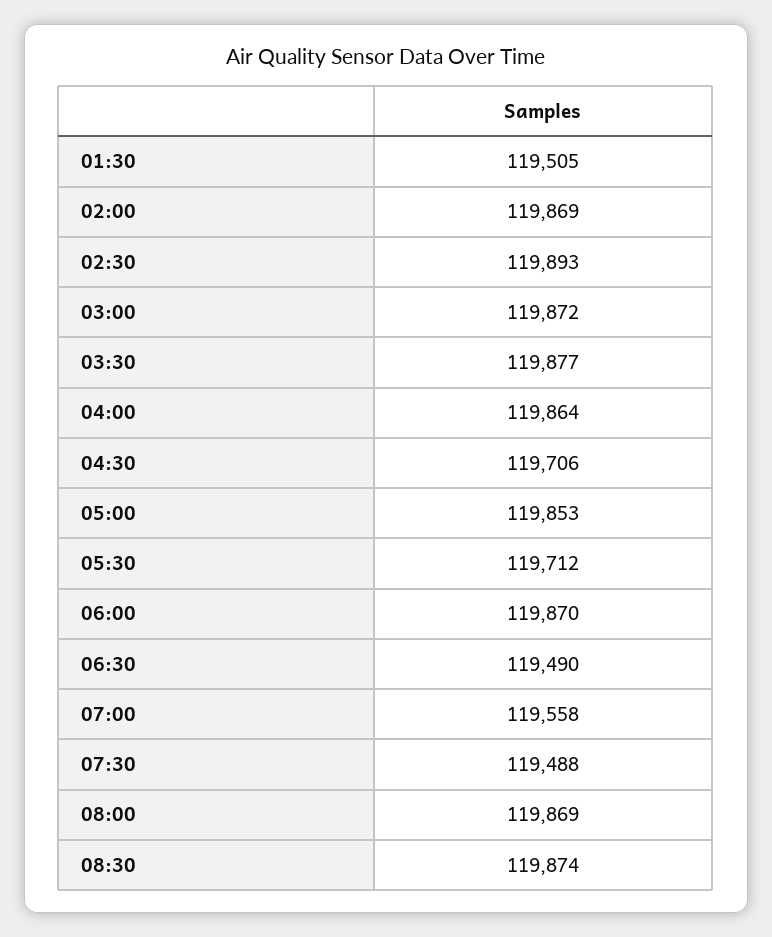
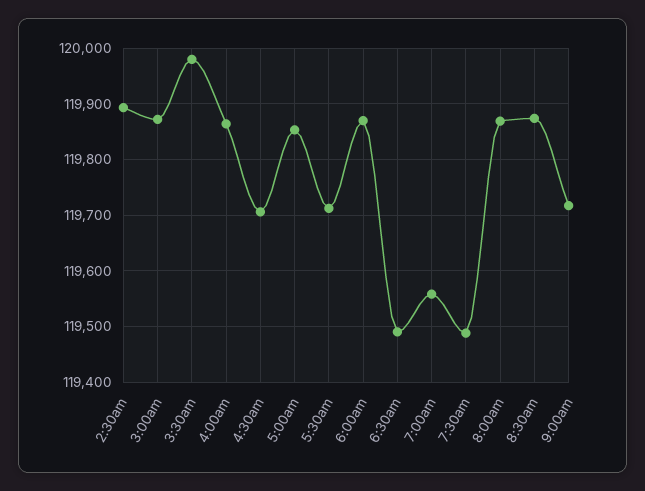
01:30: 119505 -> none
02:00: 119869 -> none
03:30: 119877 -> 119980
9:00am: none -> 119720

